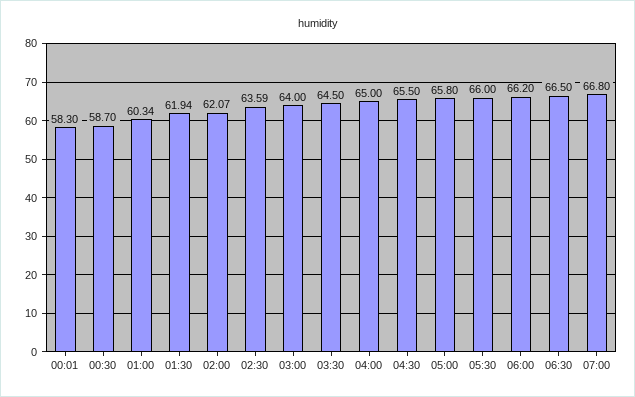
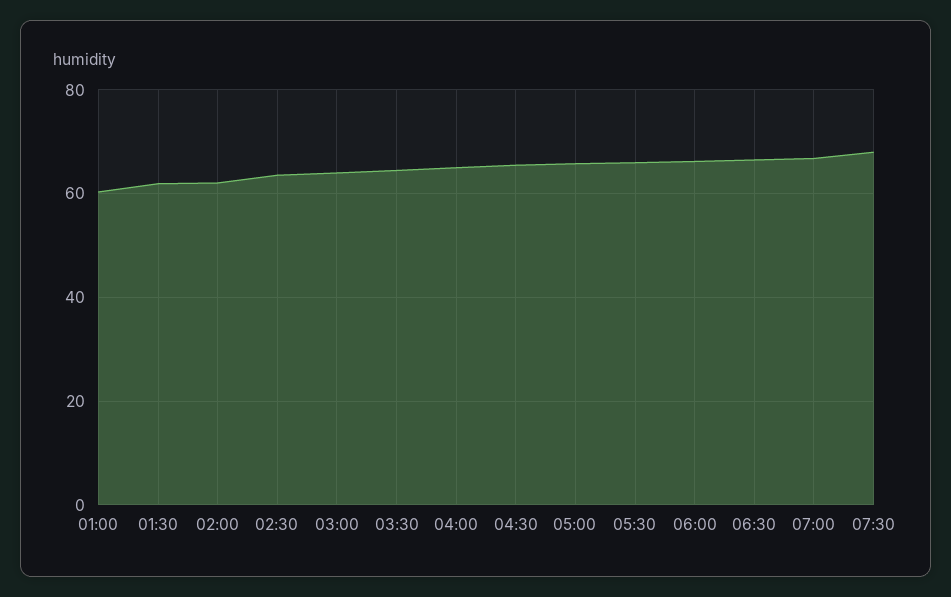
00:01: 58.3 -> none
00:30: 58.7 -> none
07:30: none -> 68

